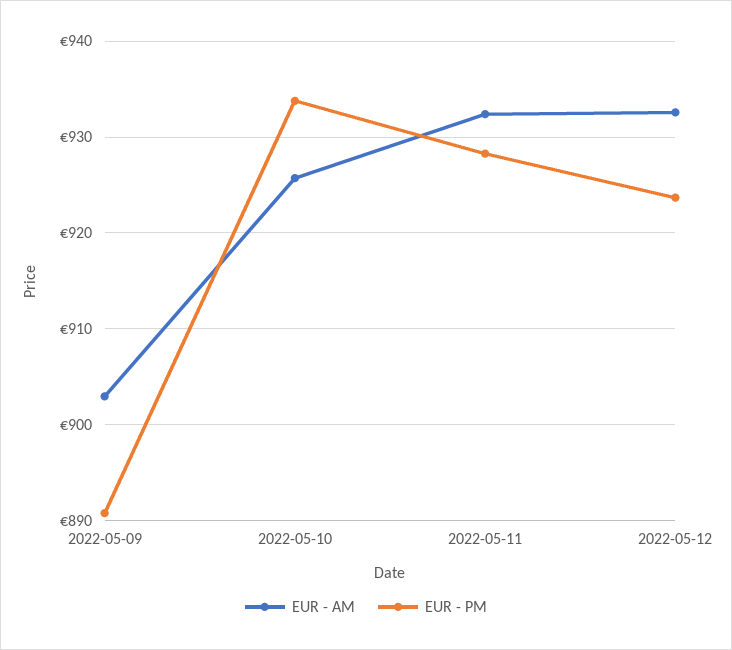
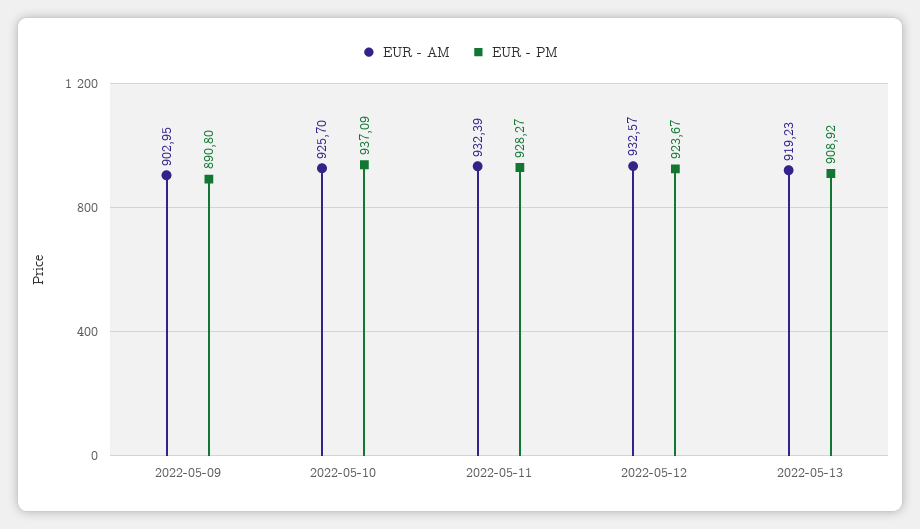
EUR - PM, 2022-05-10: 934 -> 937.09
EUR - AM, 2022-05-13: none -> 919.23
EUR - PM, 2022-05-13: none -> 908.92

